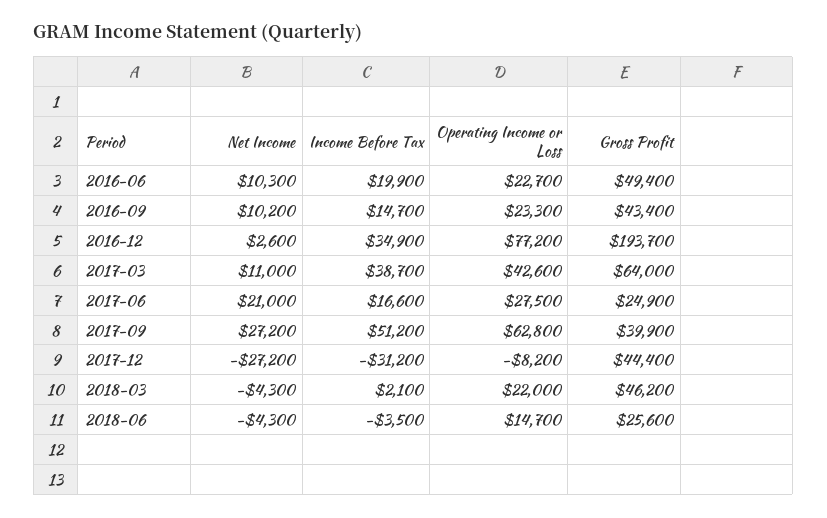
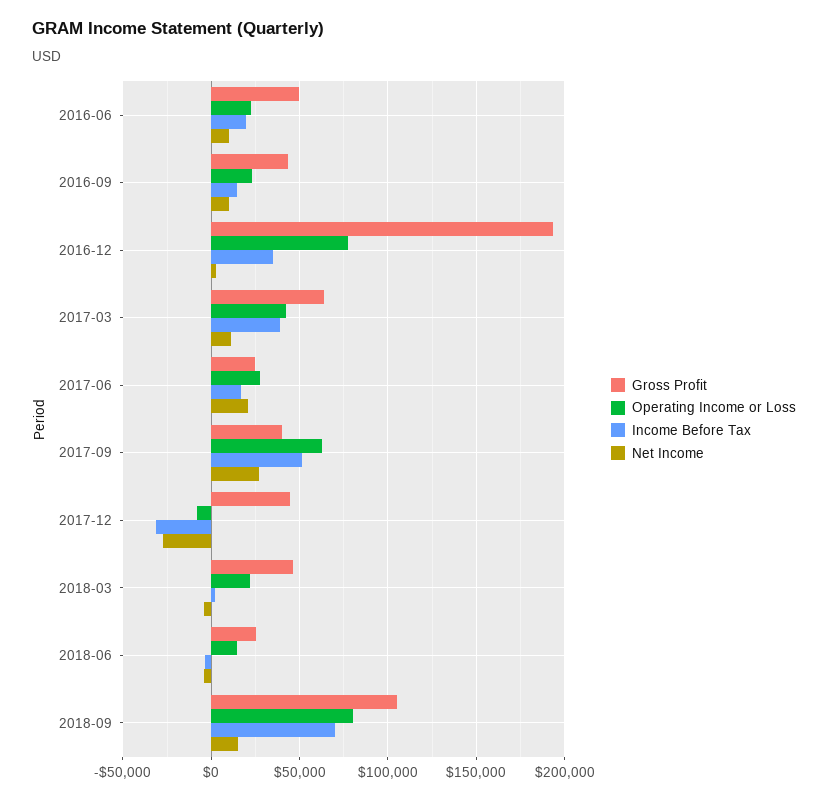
Gross Profit, 2018-09: none -> 105000
Operating Income or Loss, 2018-09: none -> 80000
Income Before Tax, 2018-09: none -> 70000
Net Income, 2018-09: none -> 15000

